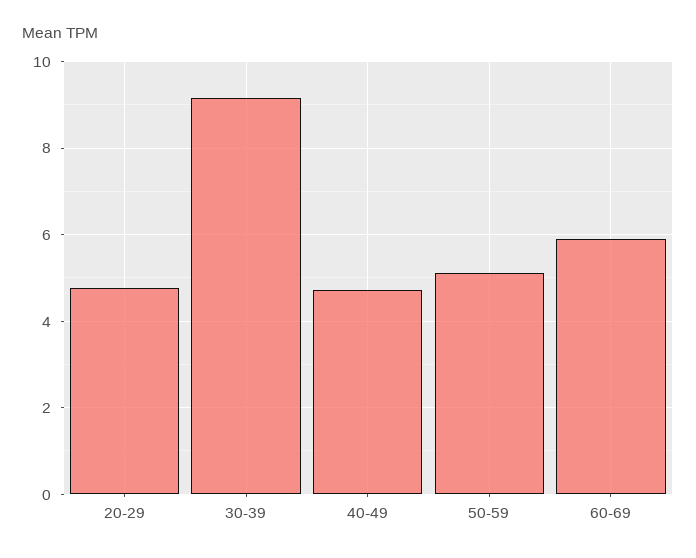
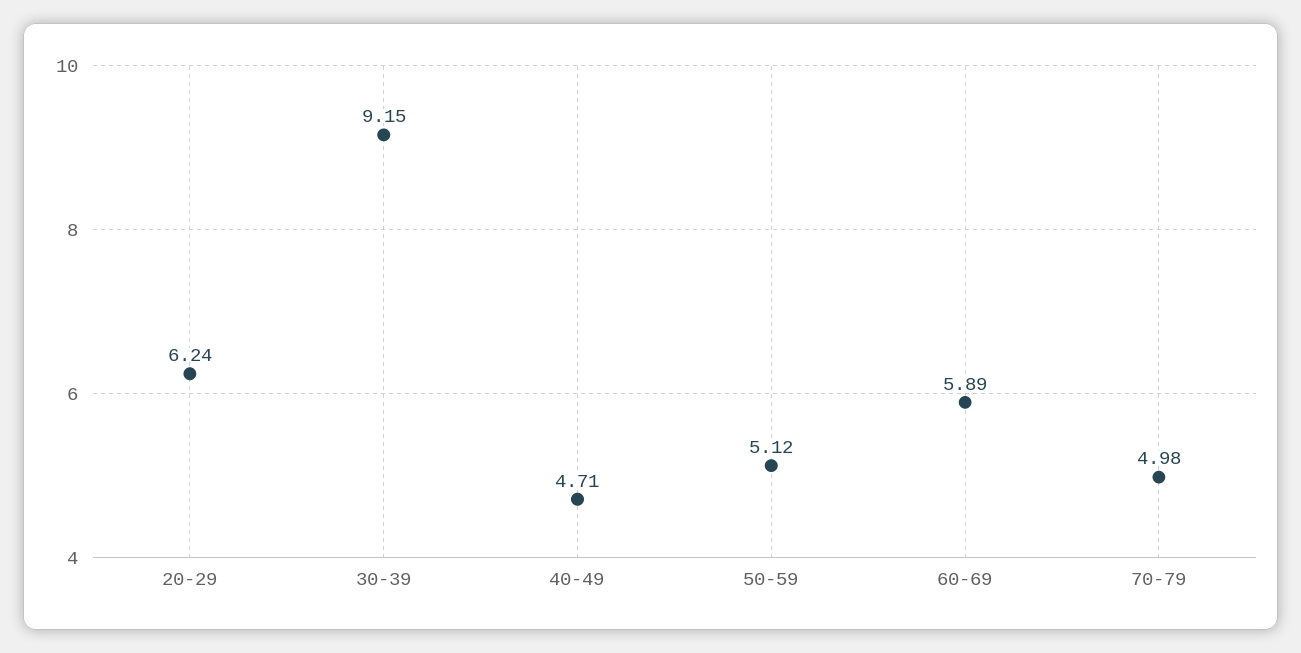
20-29: 4.8 -> 6.24
70-79: none -> 4.98

